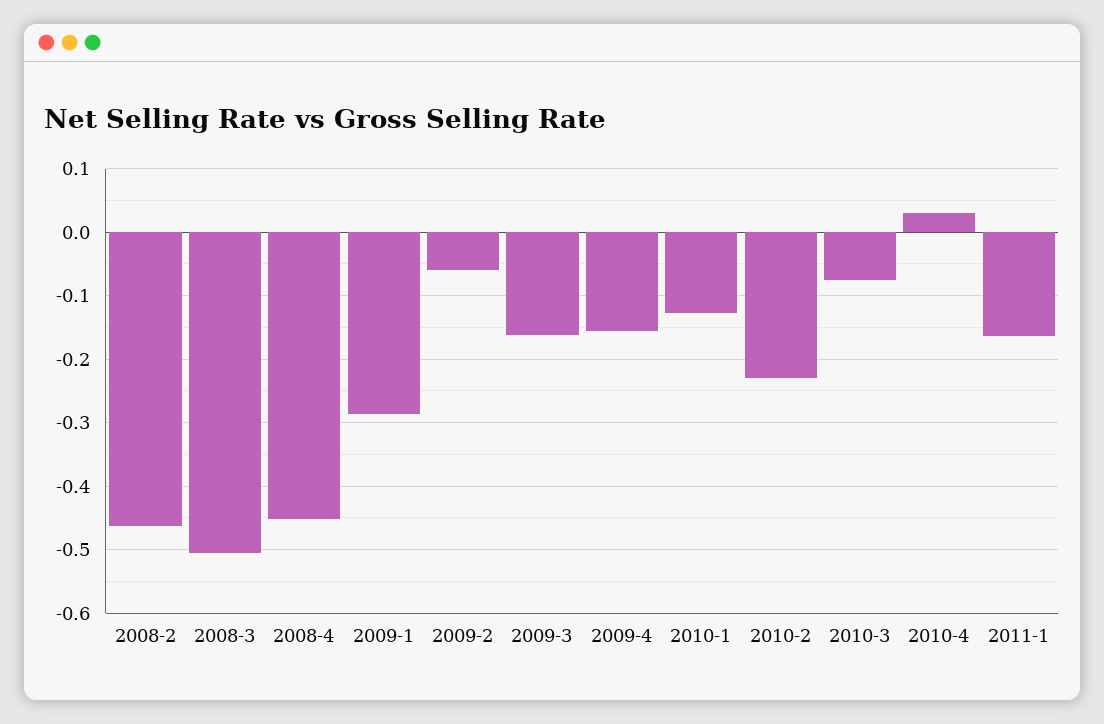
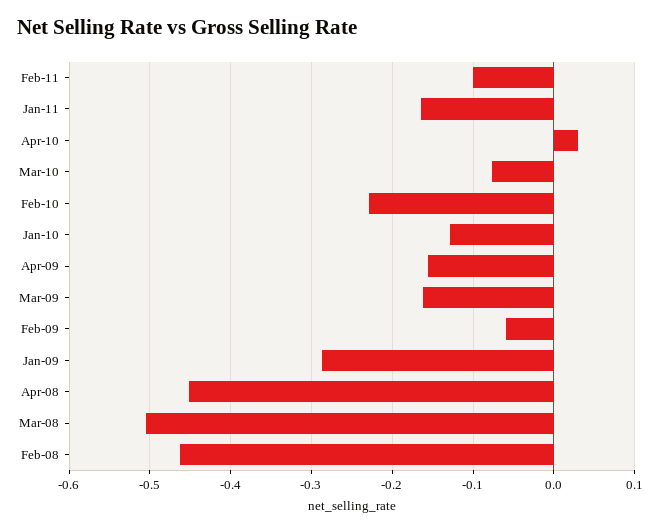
Feb-11: none -> -0.1

